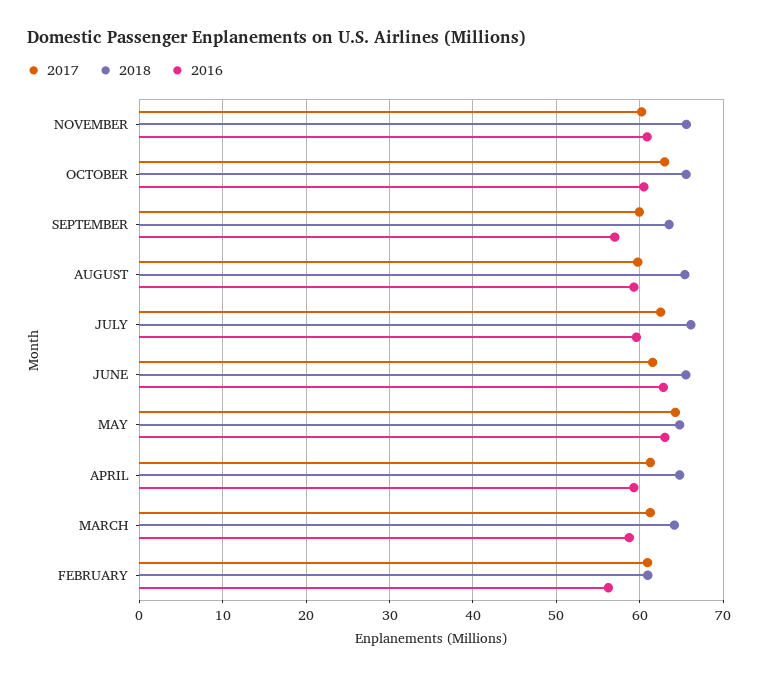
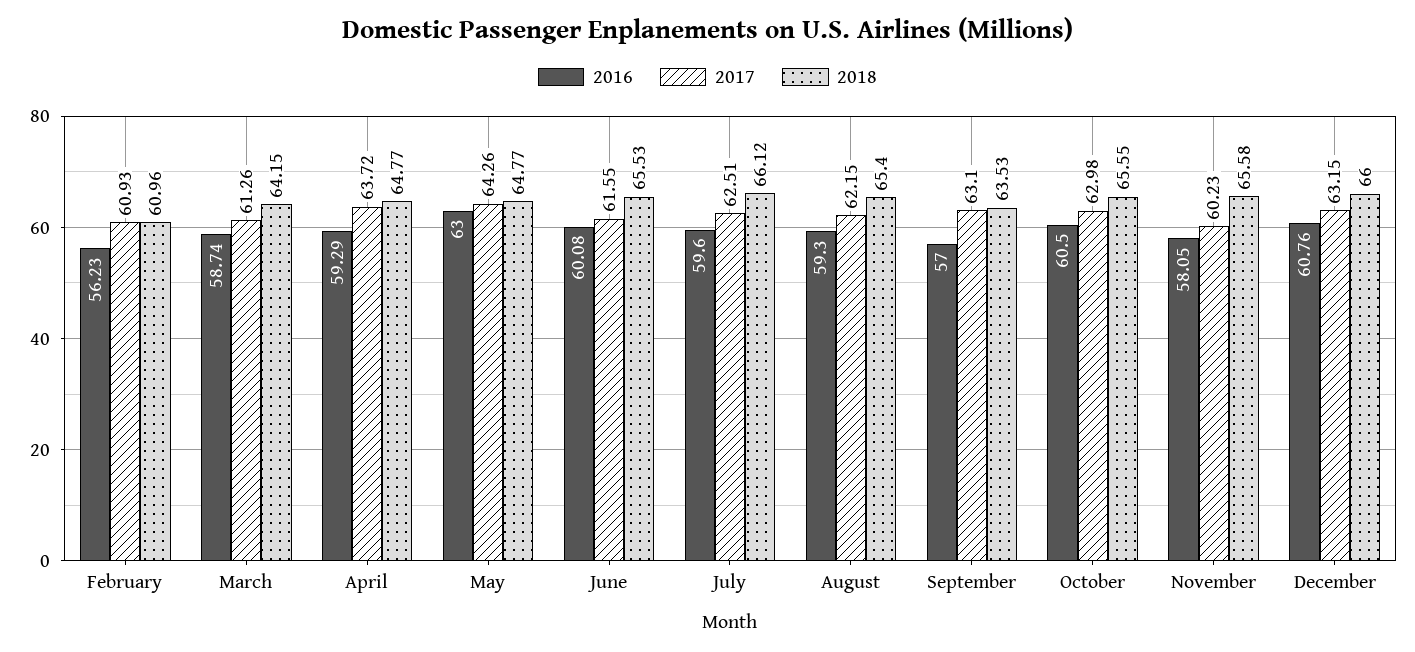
2016, NOVEMBER: 61 -> 58.05
2017, SEPTEMBER: 60 -> 63.1
2017, AUGUST: 60 -> 62.15
2016, JUNE: 63 -> 60.08
2017, APRIL: 61 -> 63.72
2016, December: none -> 60.76
2017, December: none -> 63.15
2018, December: none -> 66

